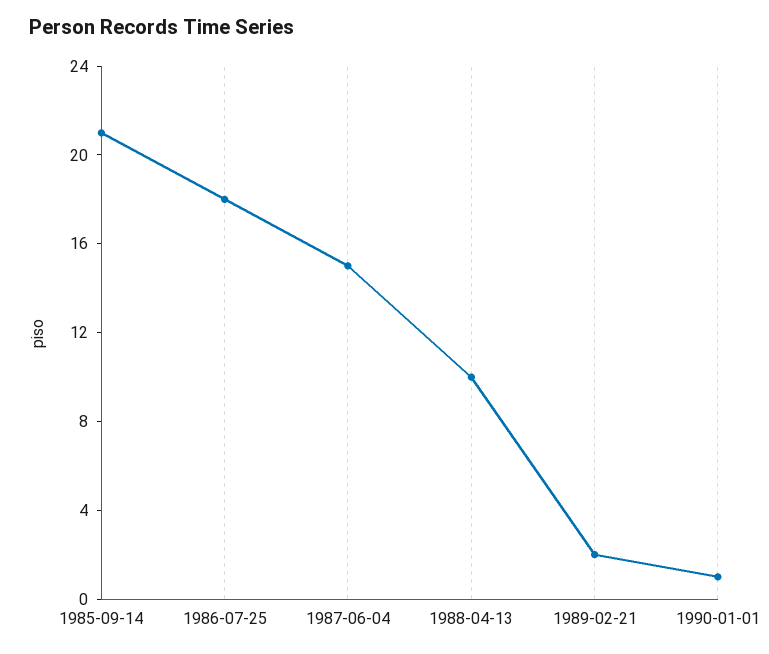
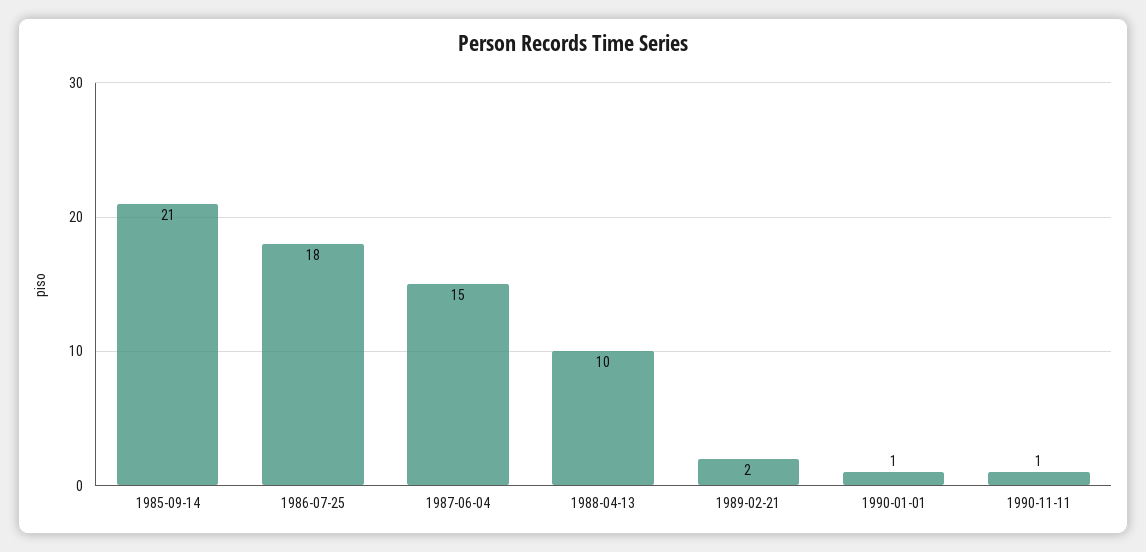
1990-11-11: none -> 1

